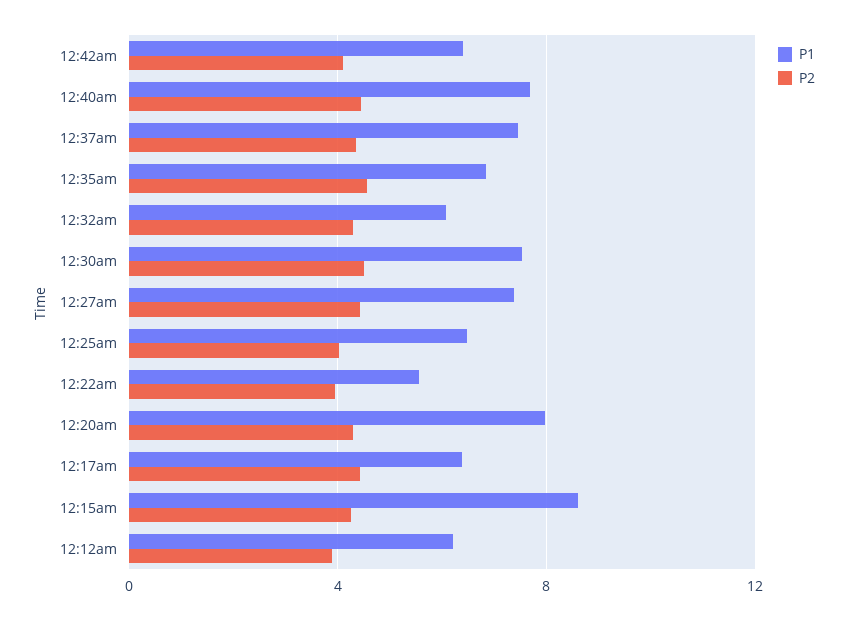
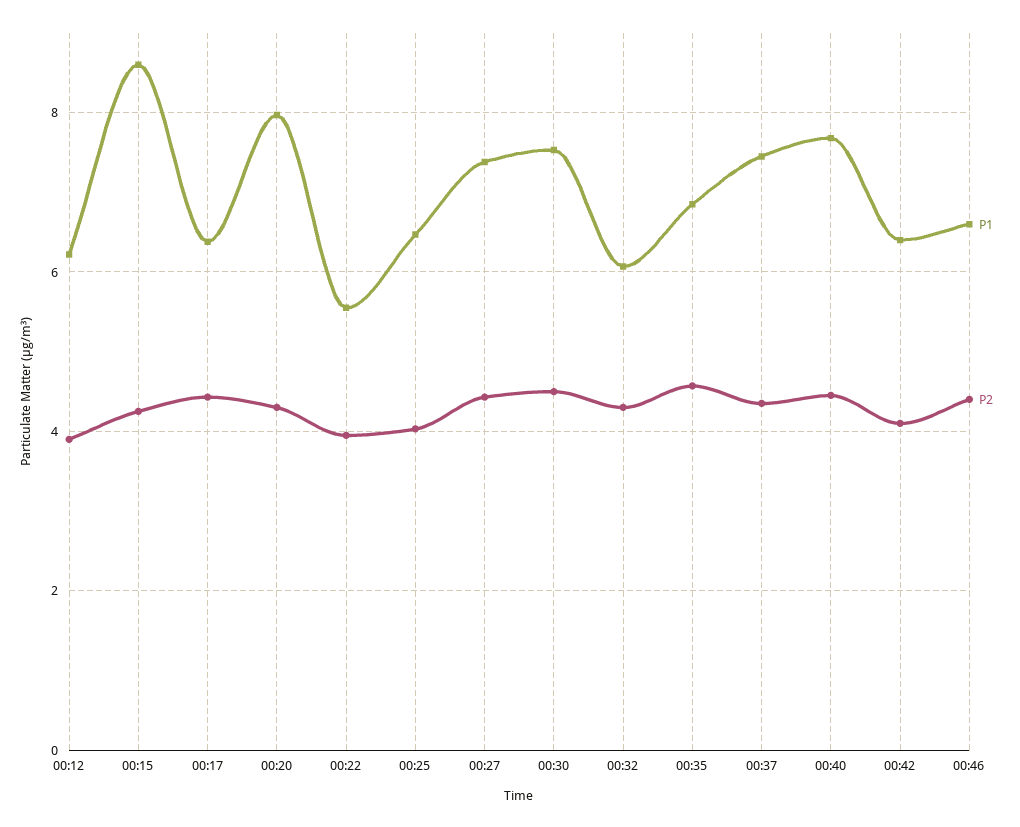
P1, 00:46: none -> 6.6
P2, 00:46: none -> 4.4

